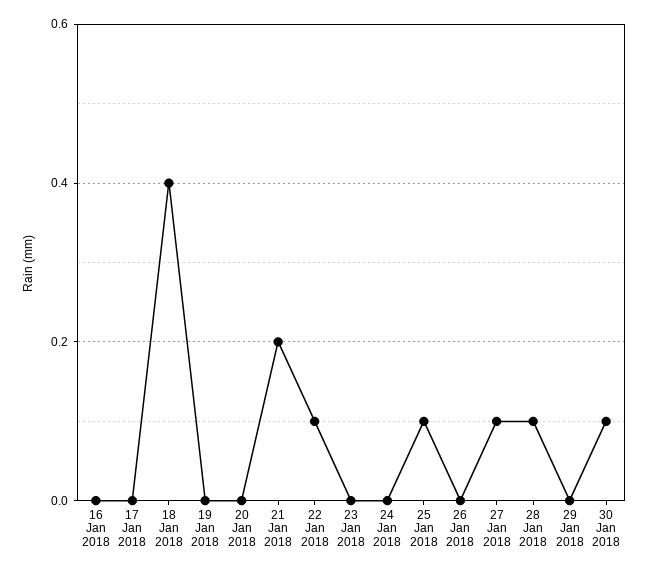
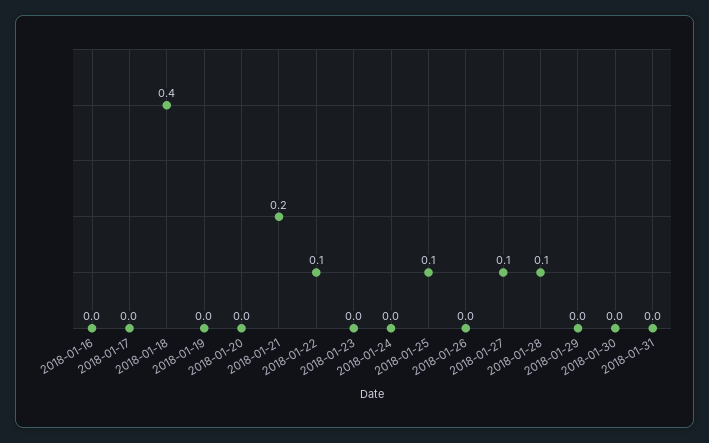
30 Jan 2018: 0.1 -> 0
2018-01-31: none -> 0

